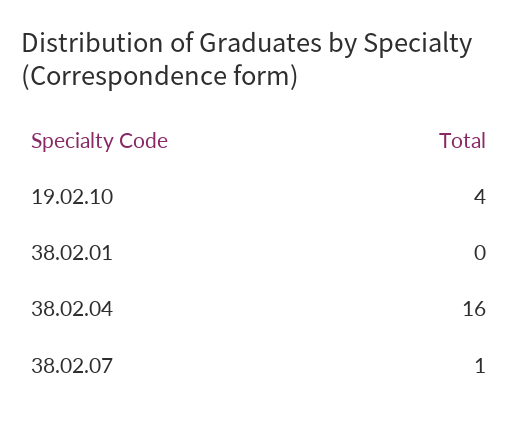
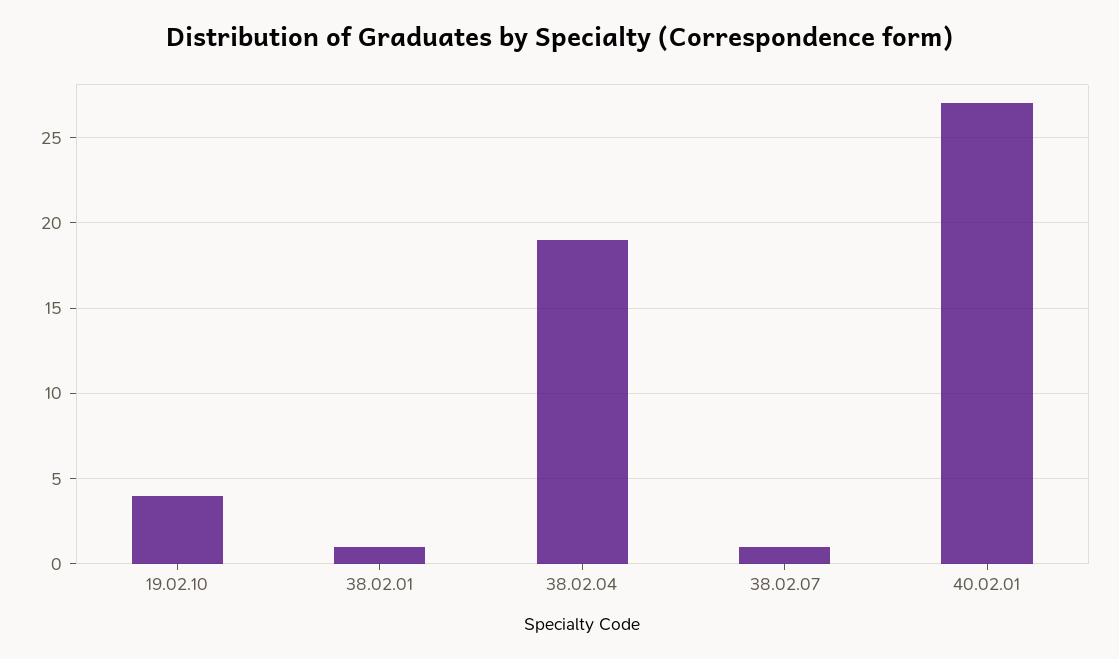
38.02.01: 0 -> 1
38.02.04: 16 -> 19
40.02.01: none -> 27

